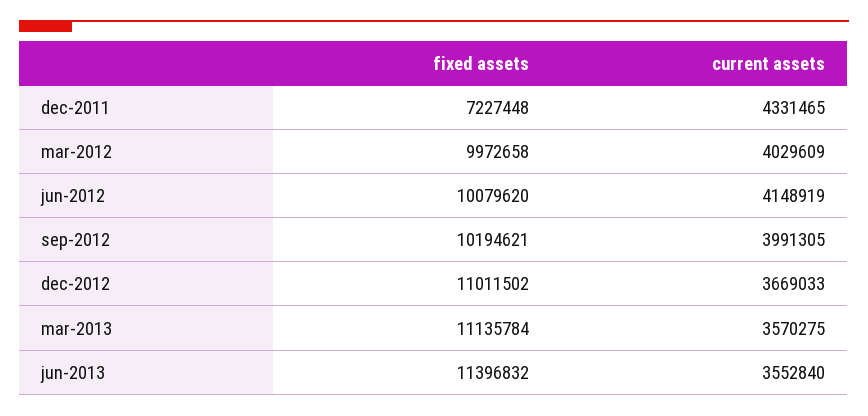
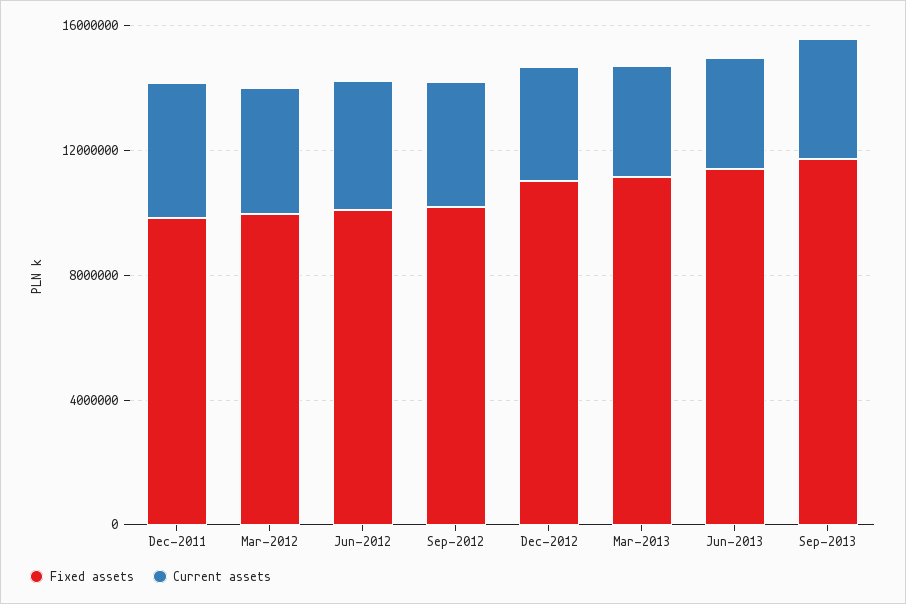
fixed assets, dec-2011: 7227448 -> 10000000
fixed assets, Sep-2013: none -> 12000000
current assets, Sep-2013: none -> 4000000

